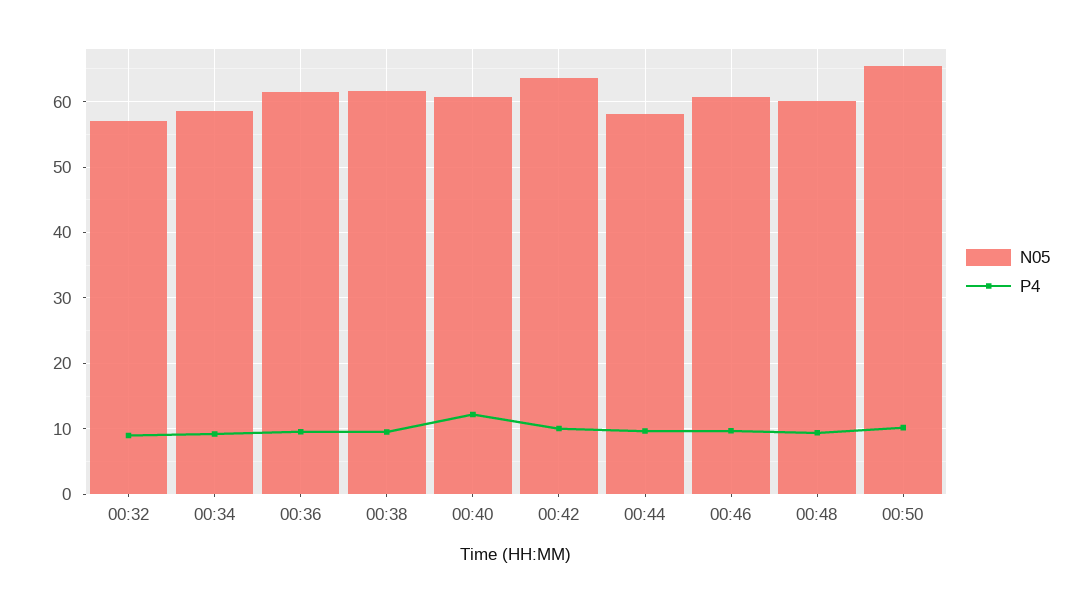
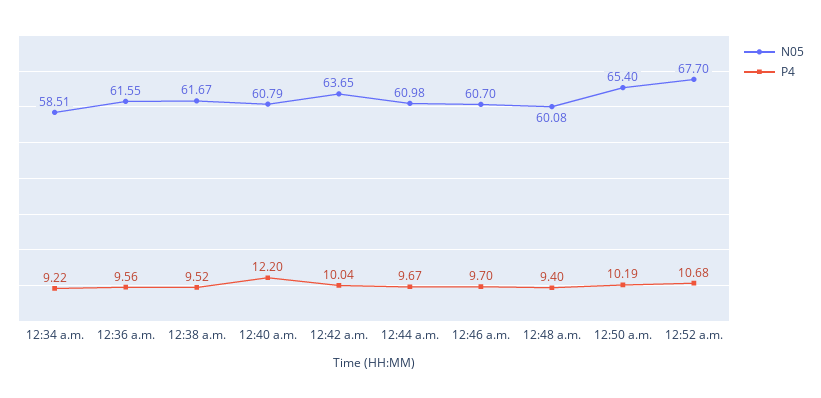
N05, 00:32: 57 -> none
P4, 00:32: 9 -> none
N05, 00:44: 58 -> 60.98
N05, 12:52 a.m.: none -> 67.7
P4, 12:52 a.m.: none -> 10.68

